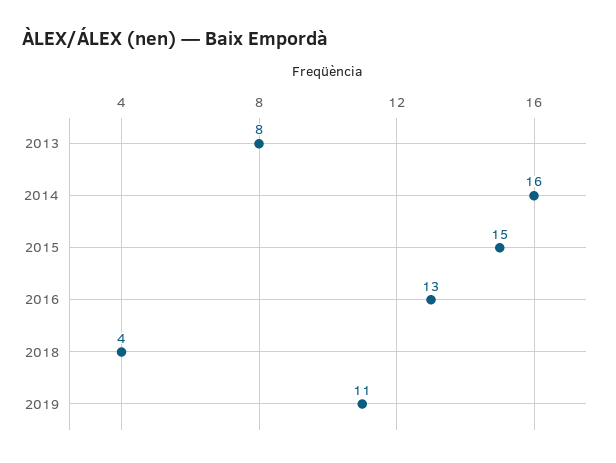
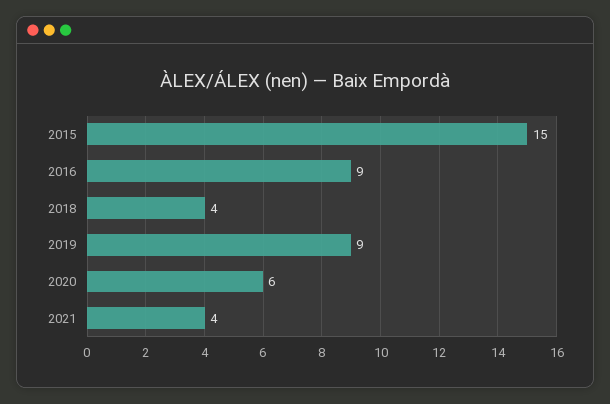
2013: 8 -> none
2014: 16 -> none
2016: 13 -> 9
2019: 11 -> 9
2020: none -> 6
2021: none -> 4

